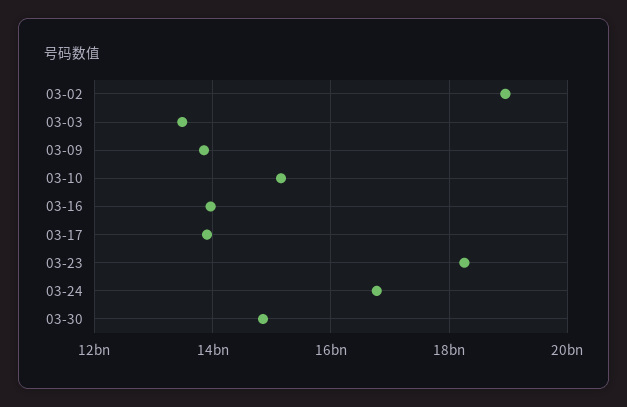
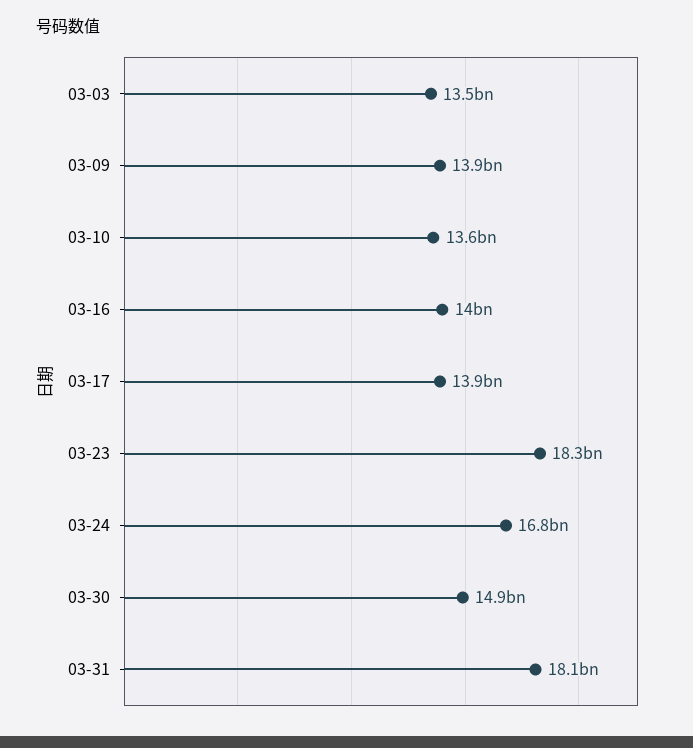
03-02: 19000000000 -> none
03-10: 15200000000 -> 13600000000
03-31: none -> 18100000000

